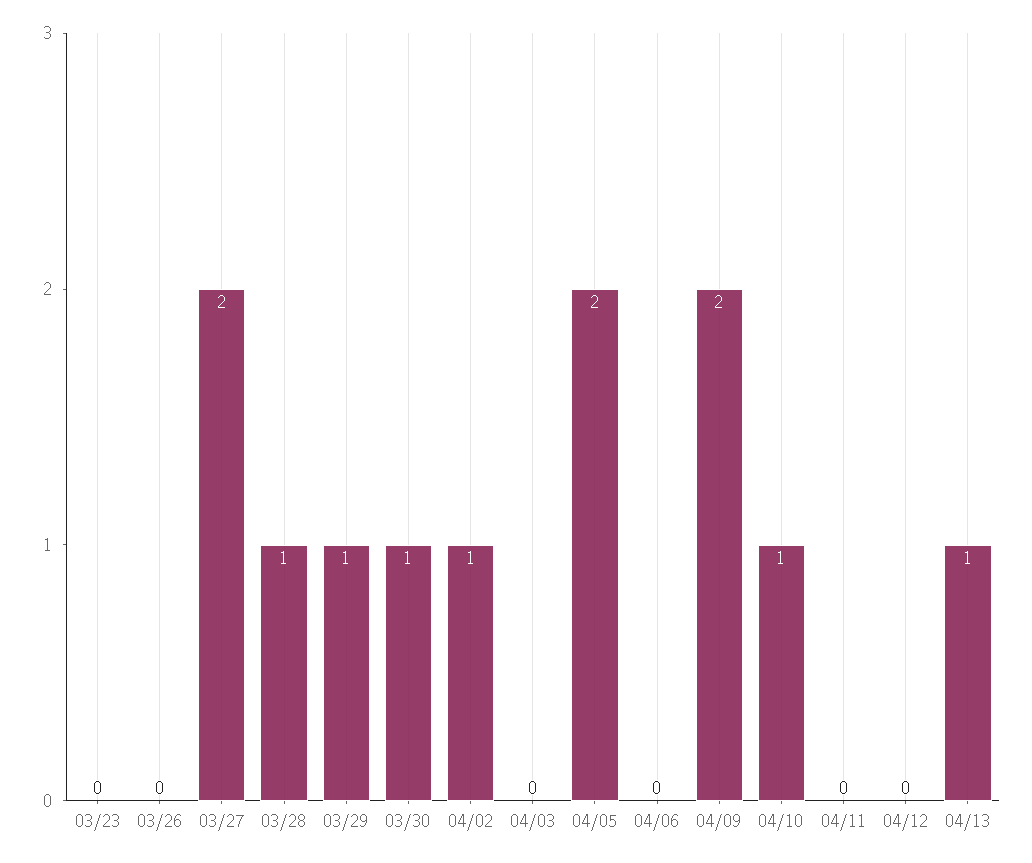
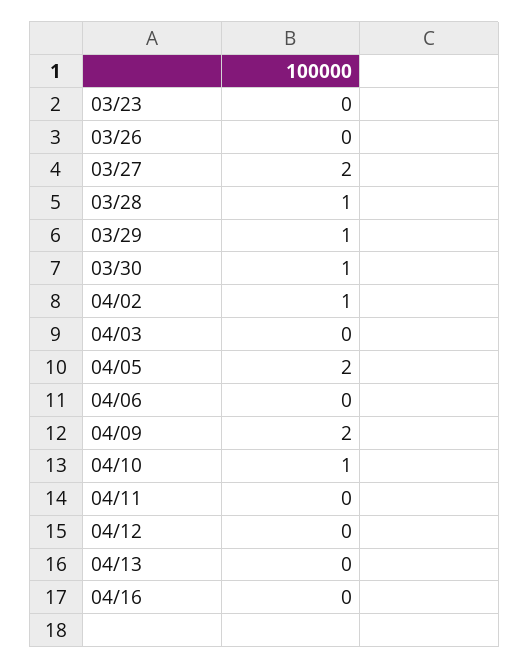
04/13: 1 -> 0
04/16: none -> 0

